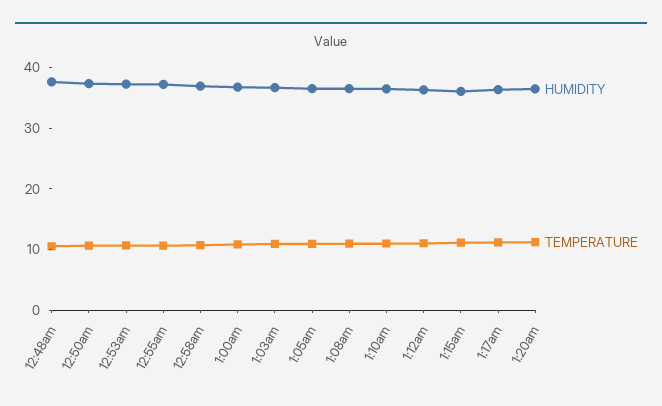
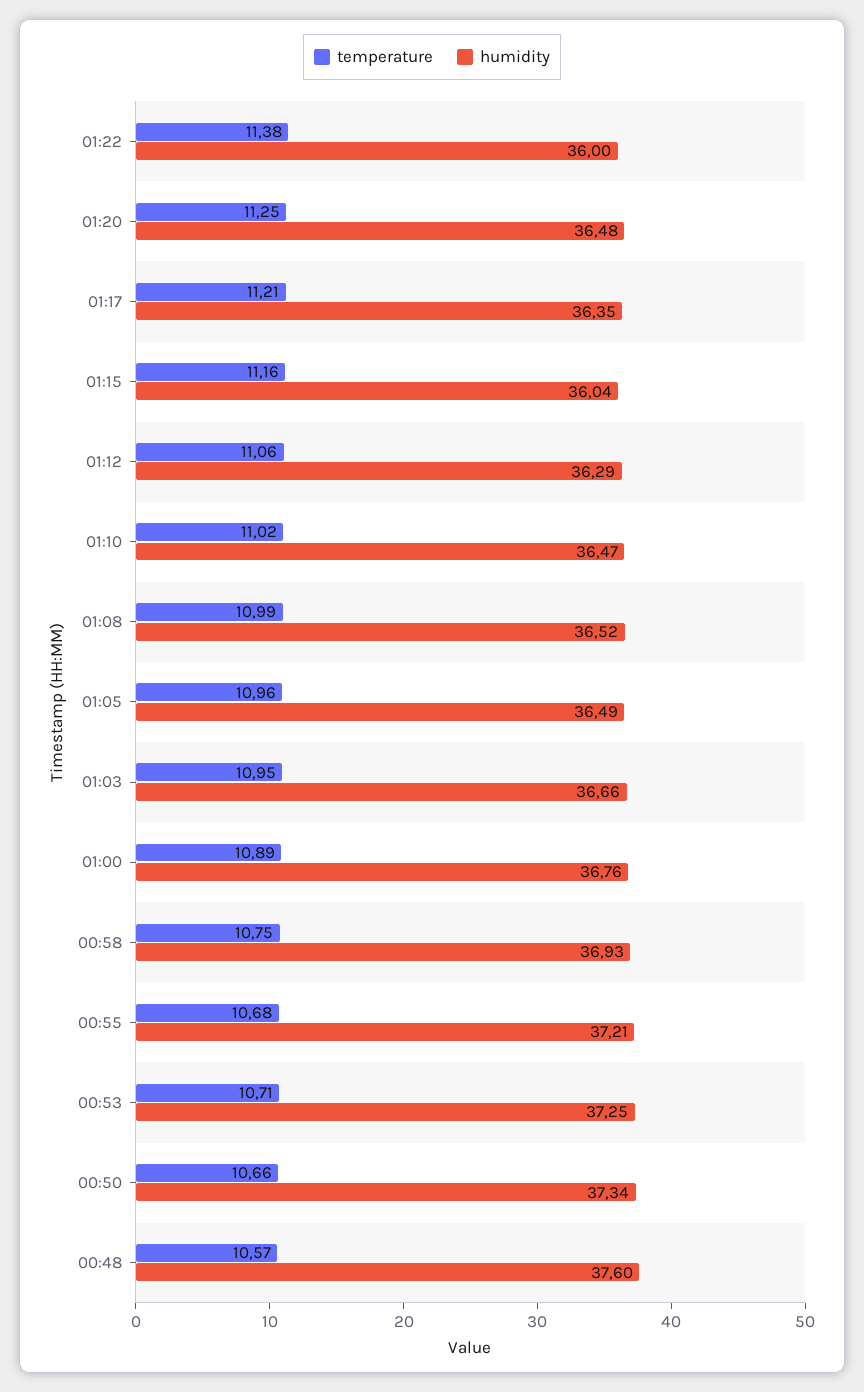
TEMPERATURE, 01:22: none -> 11.38
HUMIDITY, 01:22: none -> 36

